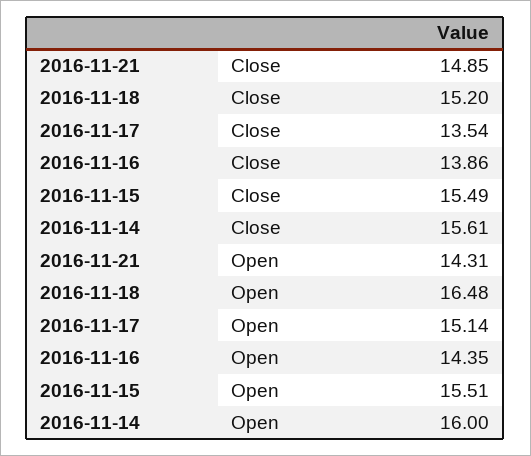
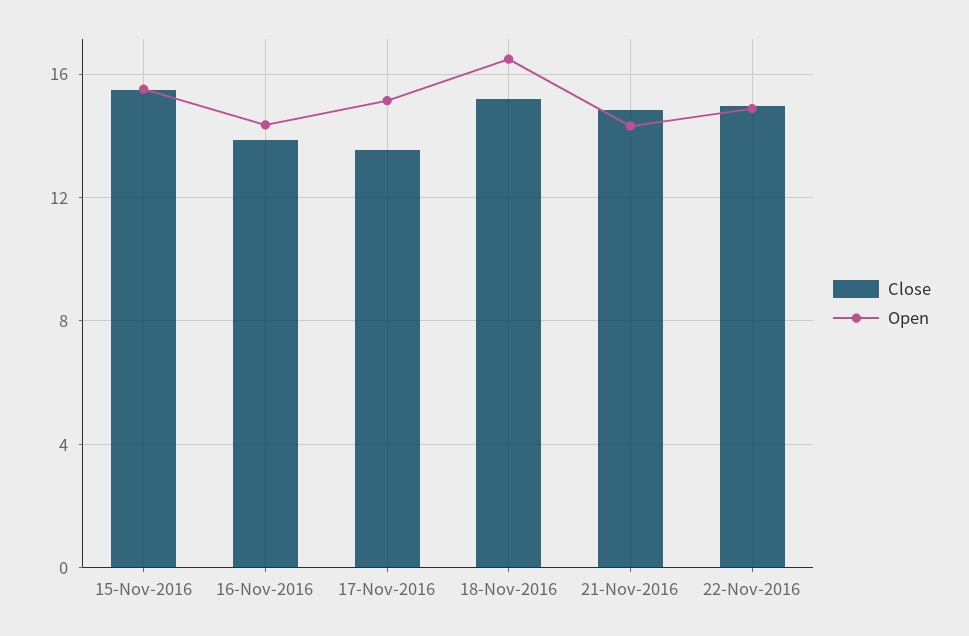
Close, 2016-11-14: 15.61 -> none
Open, 2016-11-14: 16 -> none
Close, 22-Nov-2016: none -> 15
Open, 22-Nov-2016: none -> 15

